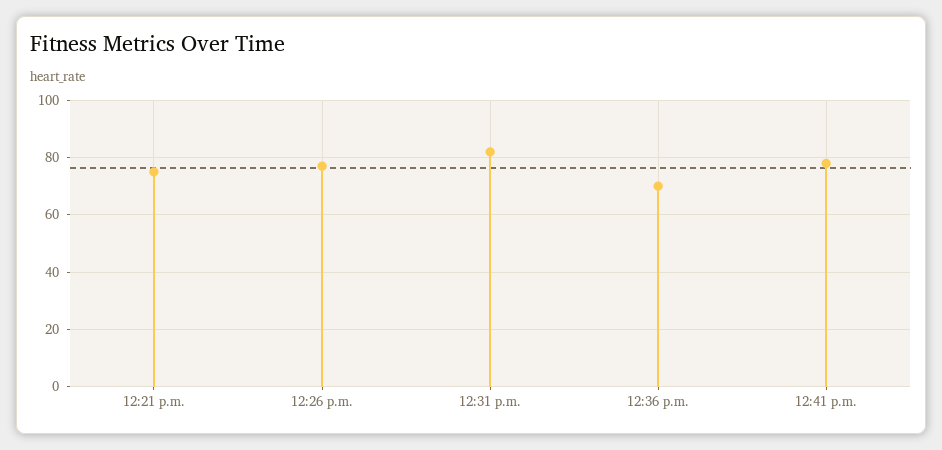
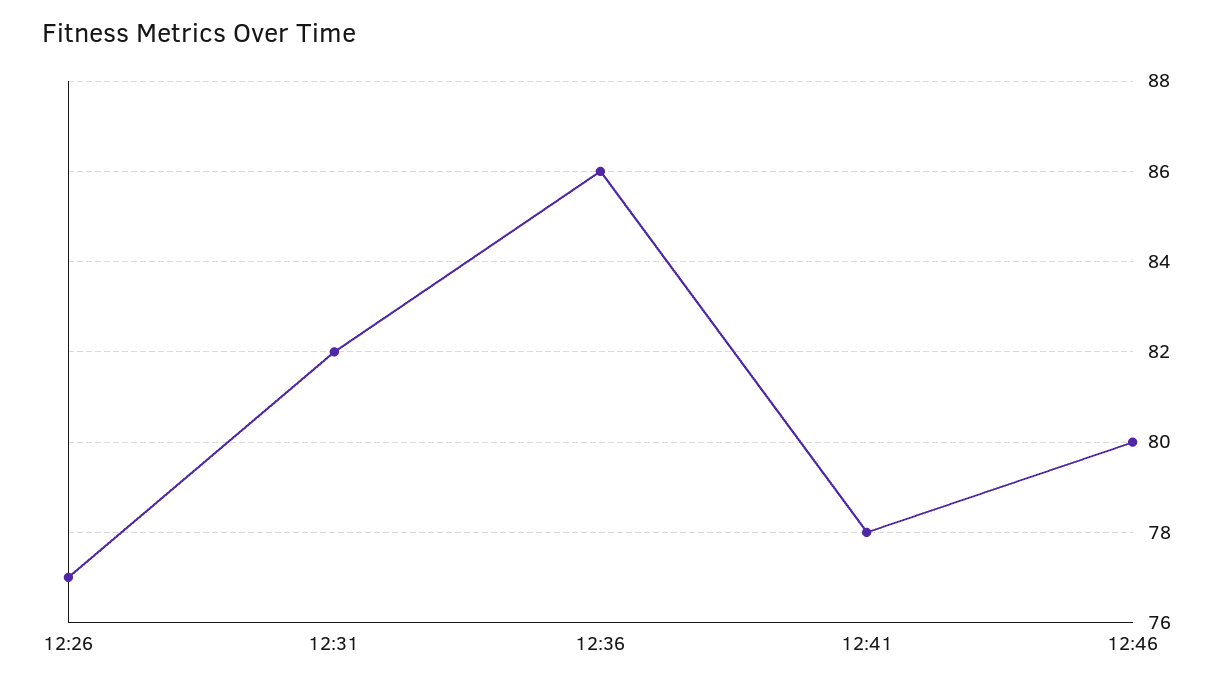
12:21 p.m.: 75 -> none
12:36 p.m.: 70 -> 86
12:46: none -> 80

